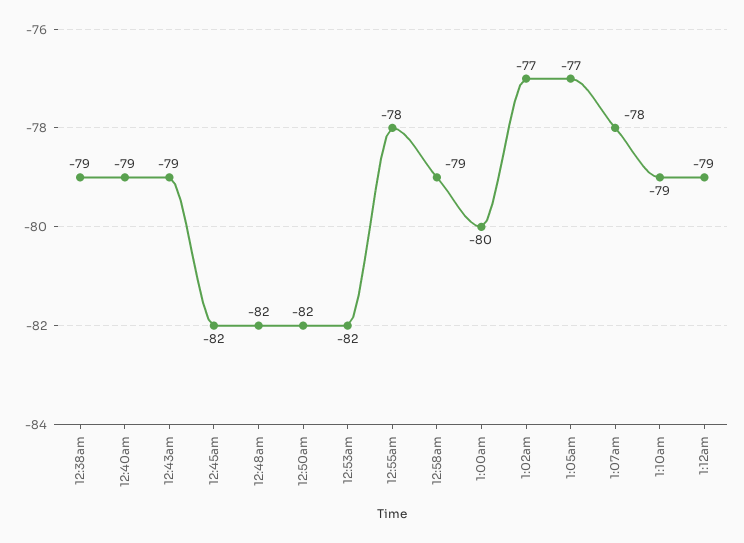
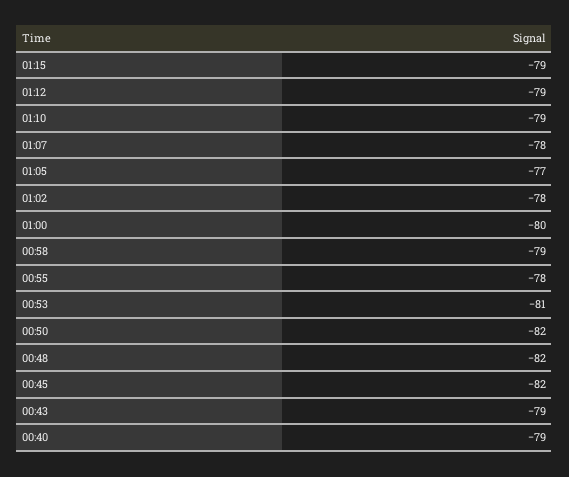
12:38am: -79 -> none
12:53am: -82 -> -81
1:02am: -77 -> -78
01:15: none -> -79

